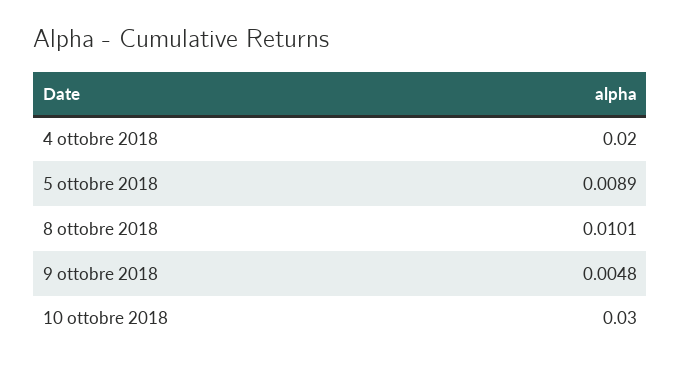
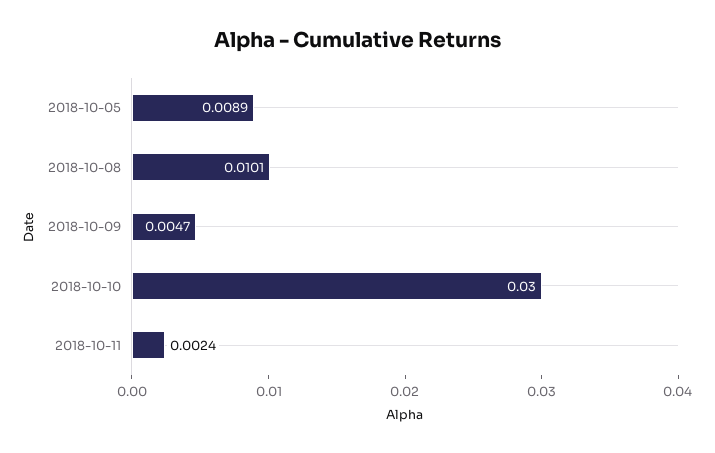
4 ottobre 2018: 0.02 -> none
9 ottobre 2018: 0.0048 -> 0.0047
2018-10-11: none -> 0.0024

